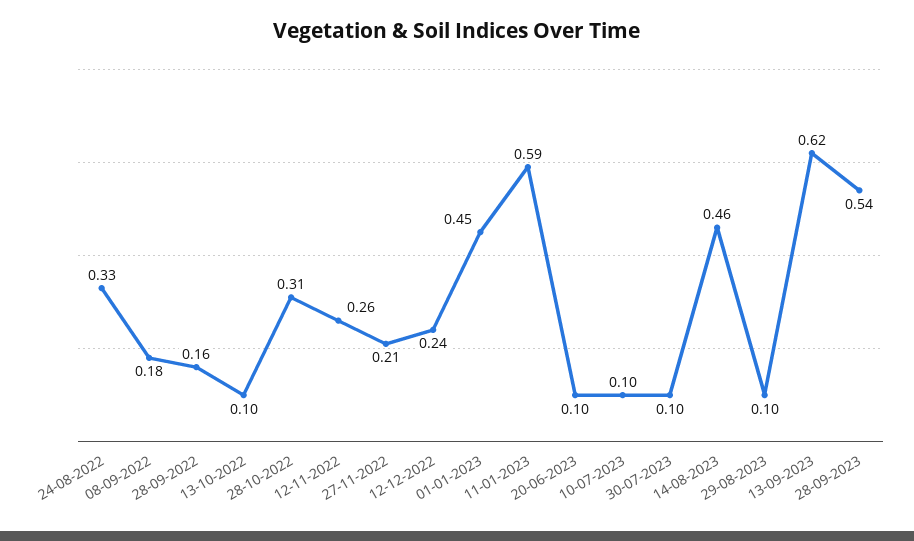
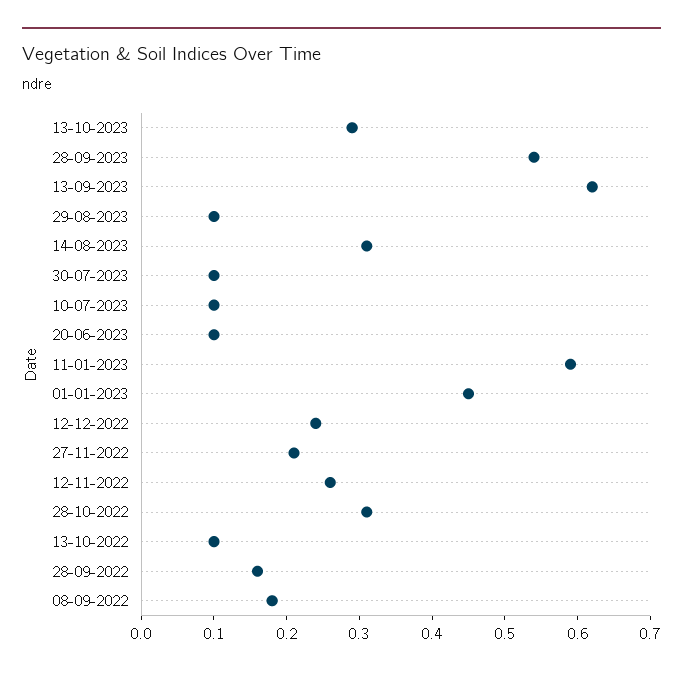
24-08-2022: 0.33 -> none
14-08-2023: 0.46 -> 0.3
13-10-2023: none -> 0.3

